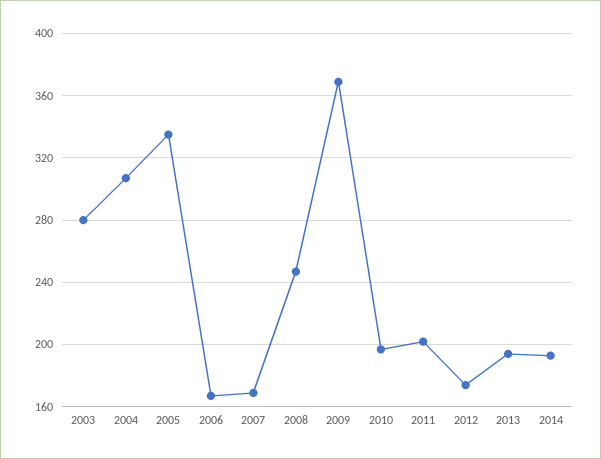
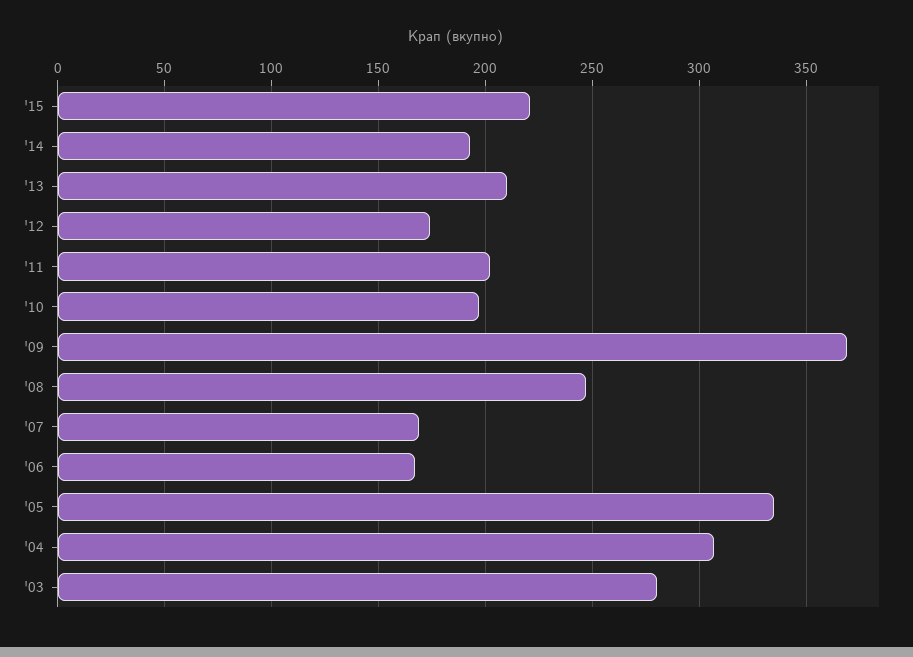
2013: 195 -> 210
'15: none -> 220

